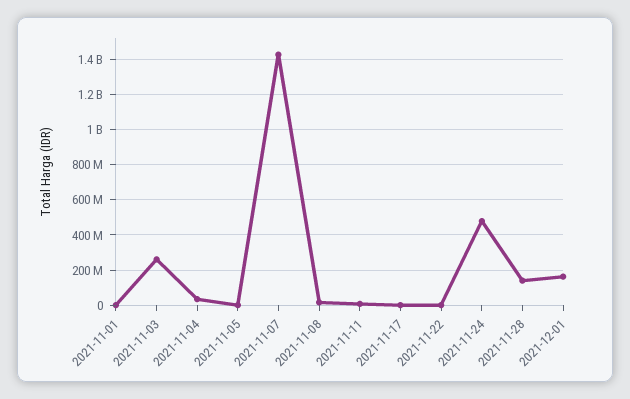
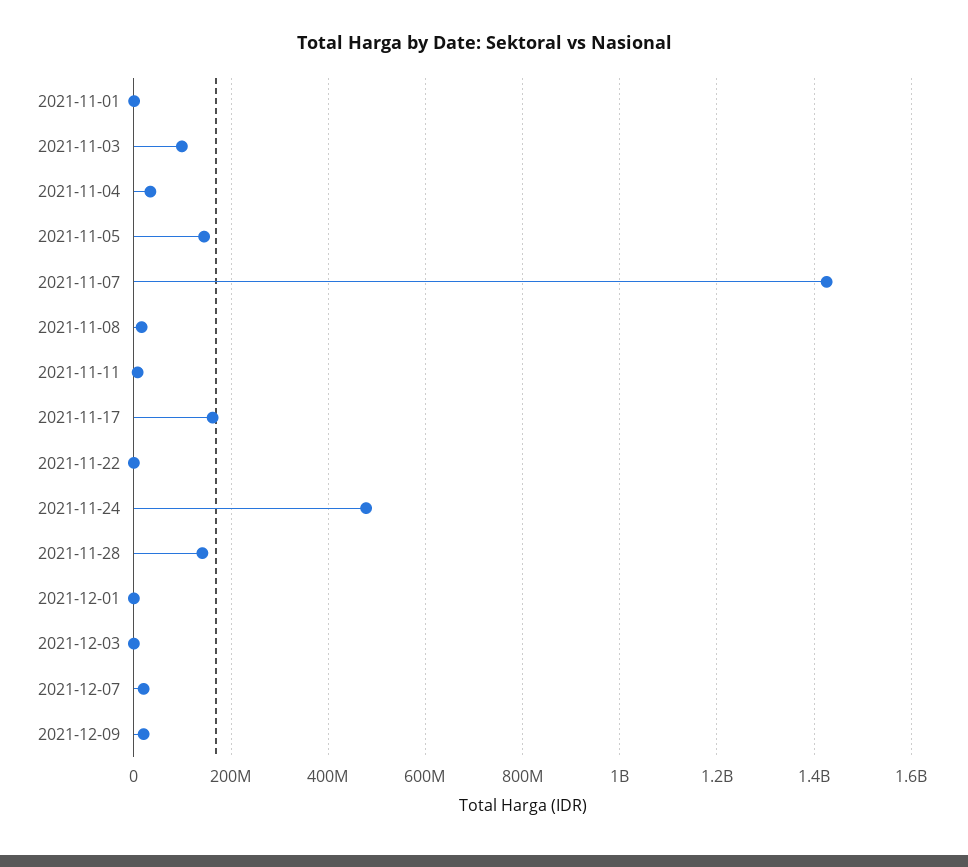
2021-11-03: 250000000 -> 100000000
2021-11-05: 0 -> 140000000
2021-11-17: 0 -> 160000000
2021-12-01: 150000000 -> 0
2021-12-03: none -> 0
2021-12-07: none -> 20000000
2021-12-09: none -> 20000000

